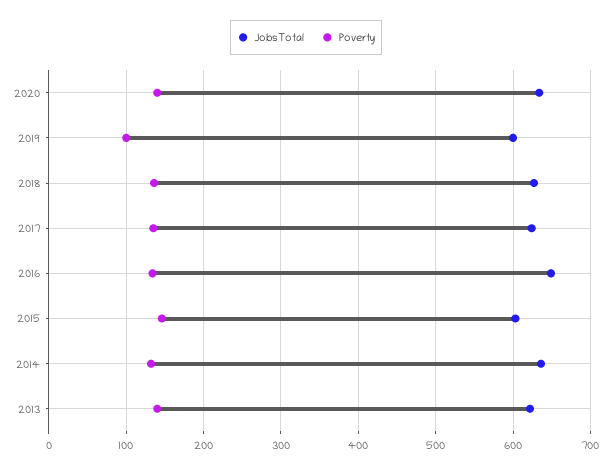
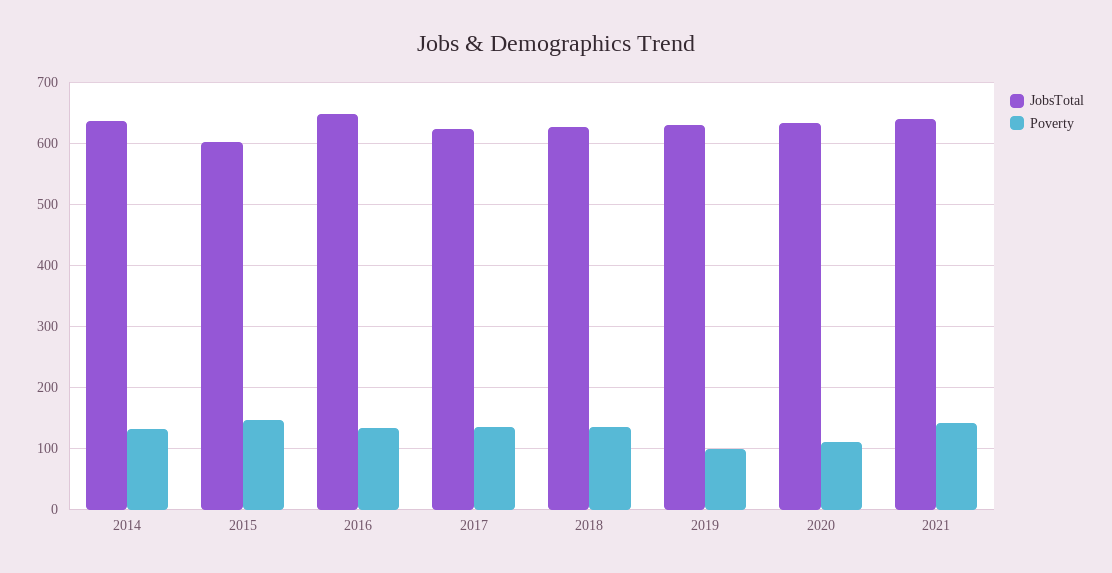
Poverty, 2020: 140 -> 110
JobsTotal, 2019: 600 -> 630
JobsTotal, 2013: 620 -> none
Poverty, 2013: 140 -> none
JobsTotal, 2021: none -> 640
Poverty, 2021: none -> 140

